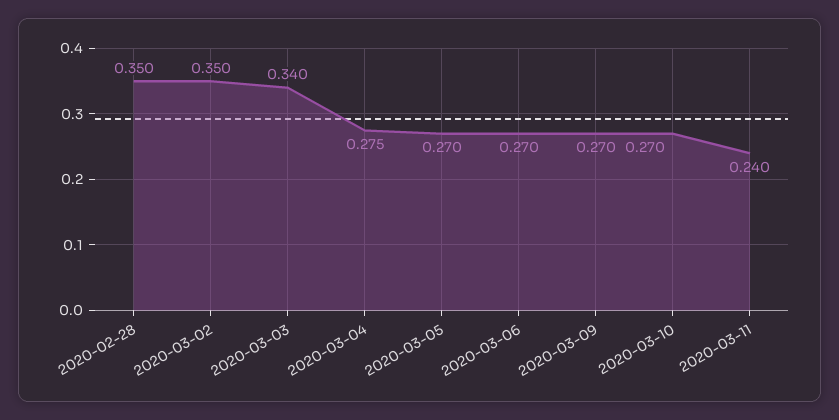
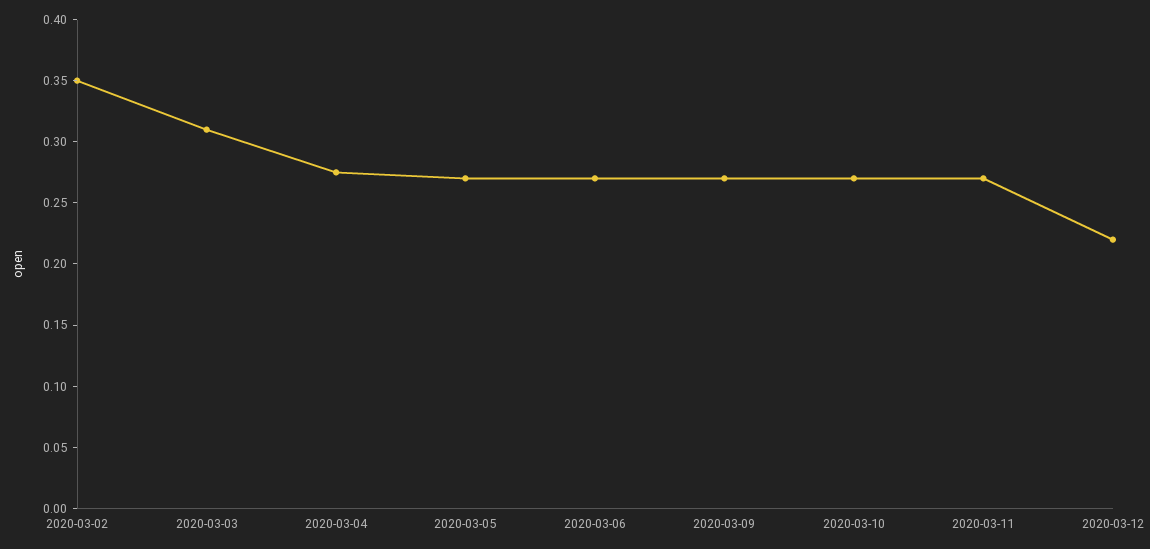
2020-02-28: 0.35 -> none
2020-03-03: 0.34 -> 0.31
2020-03-11: 0.24 -> 0.27
2020-03-12: none -> 0.22

